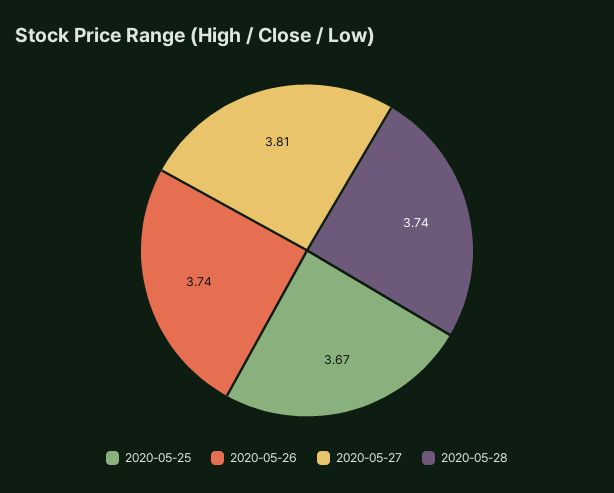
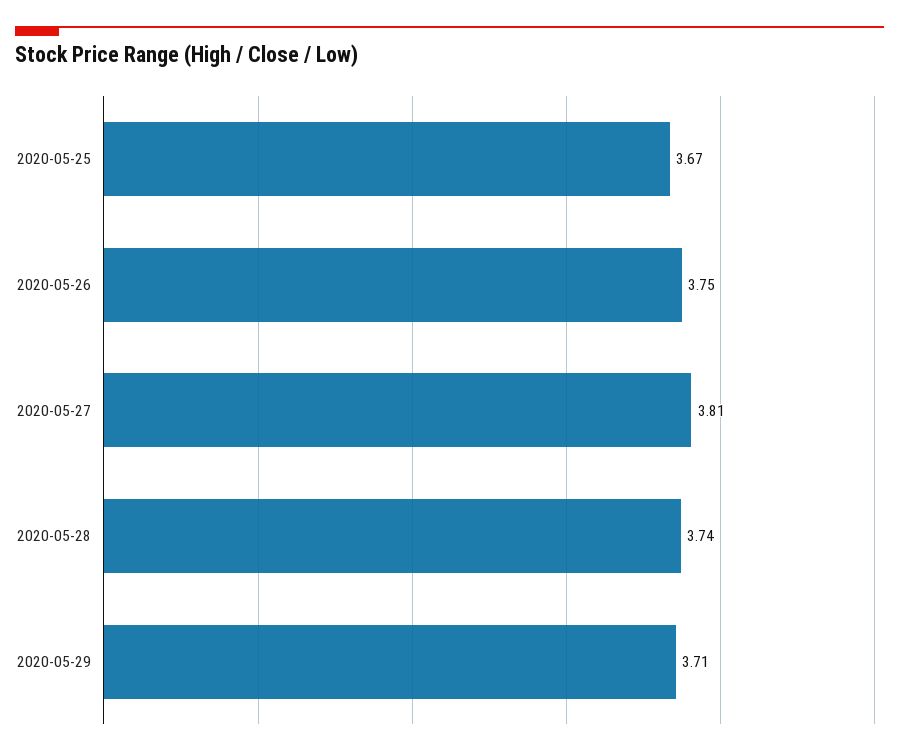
2020-05-26: 3.74 -> 3.75
2020-05-29: none -> 3.71

